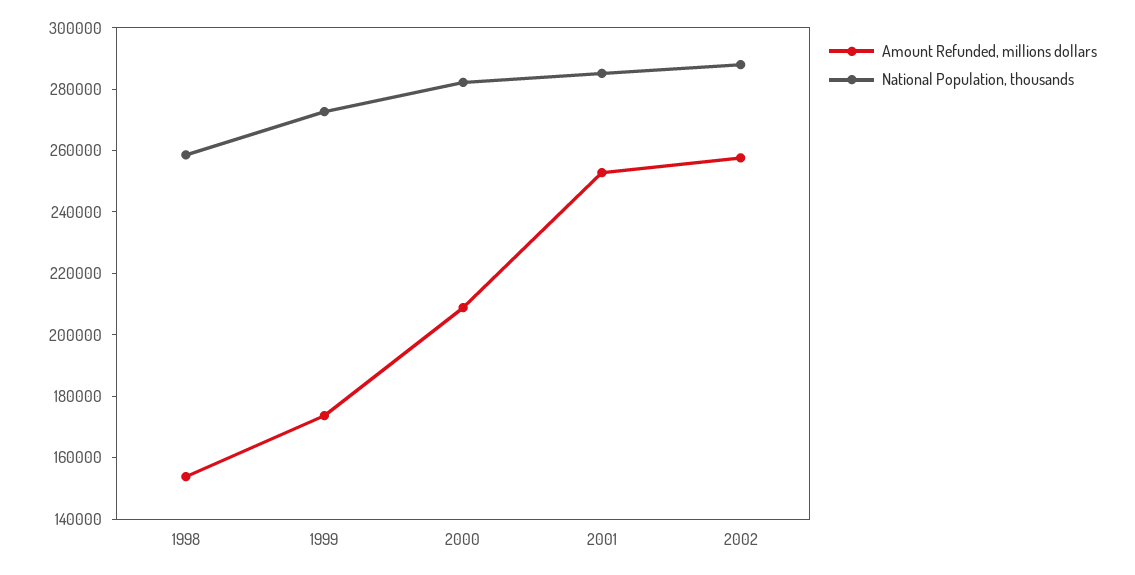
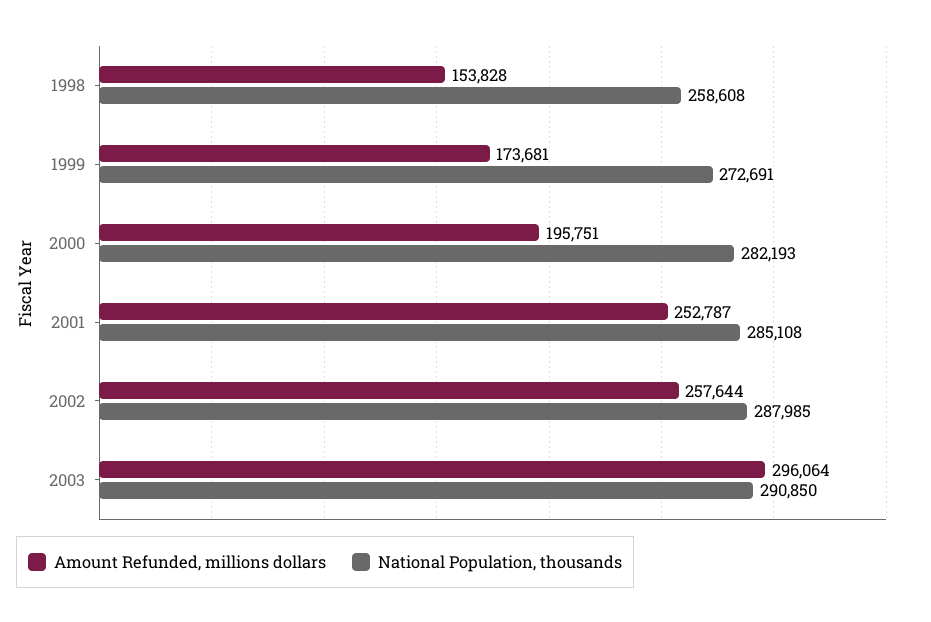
Amount Refunded, millions dollars, 2000: 210000 -> 195751
Amount Refunded, millions dollars, 2003: none -> 296064
National Population, thousands, 2003: none -> 290850

